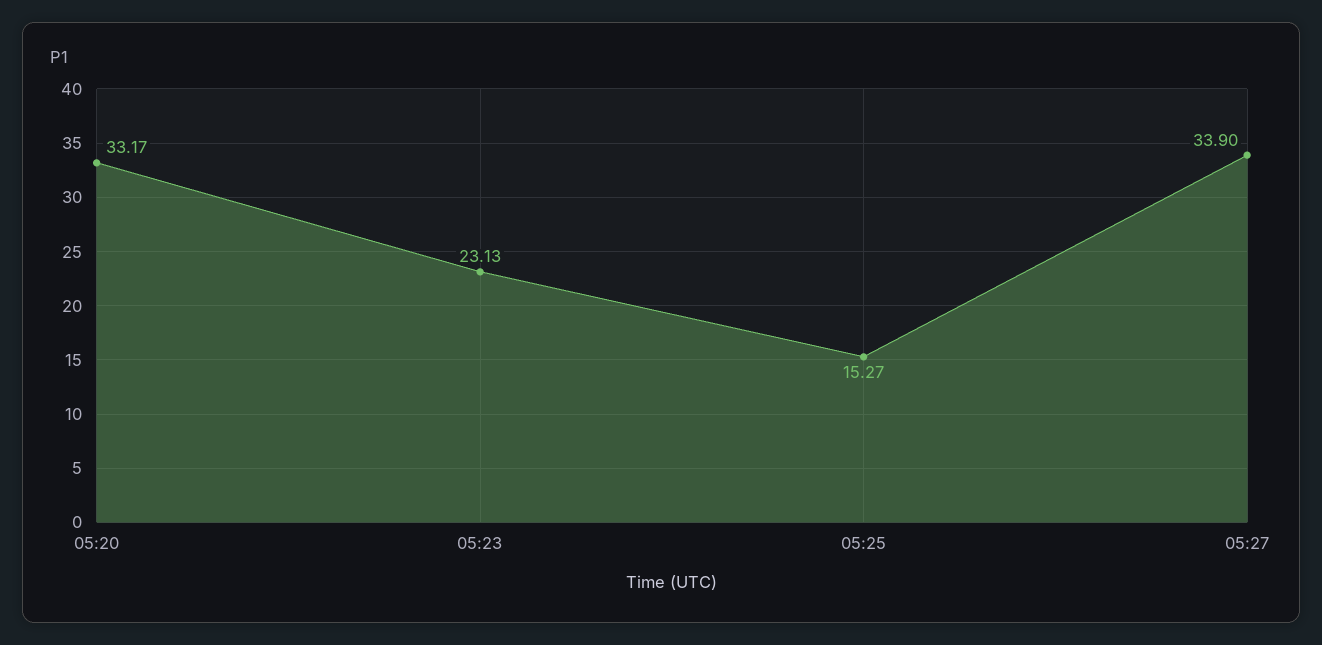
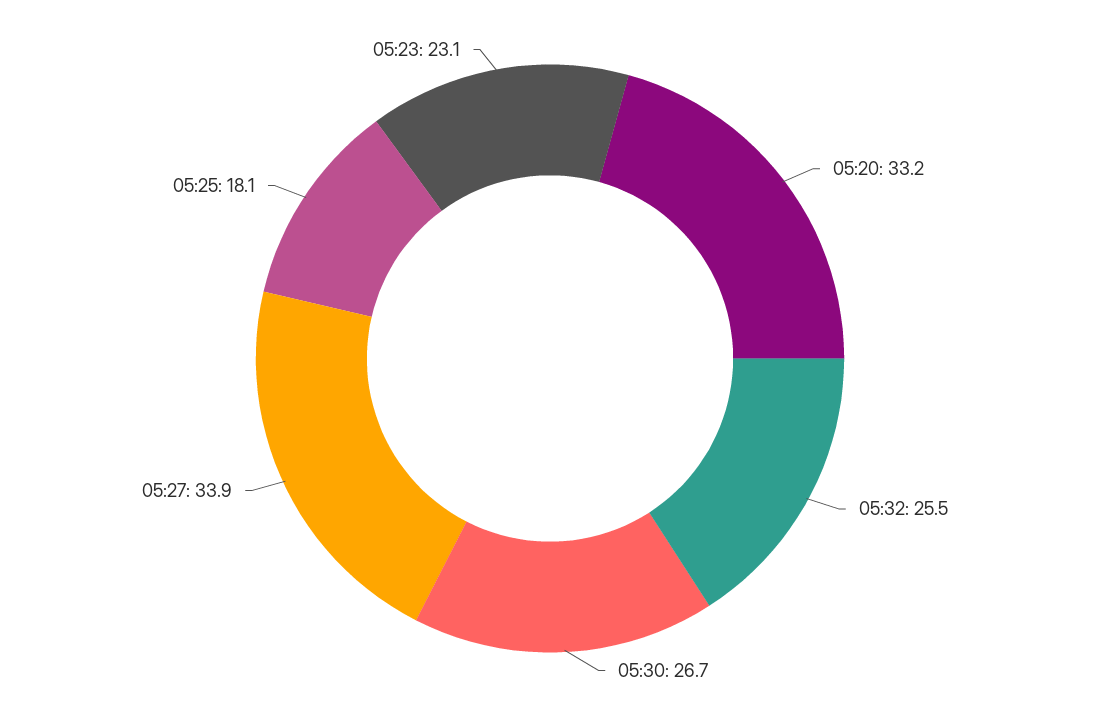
05:25: 15.27 -> 18.1
05:32: none -> 25.5
05:30: none -> 26.7

